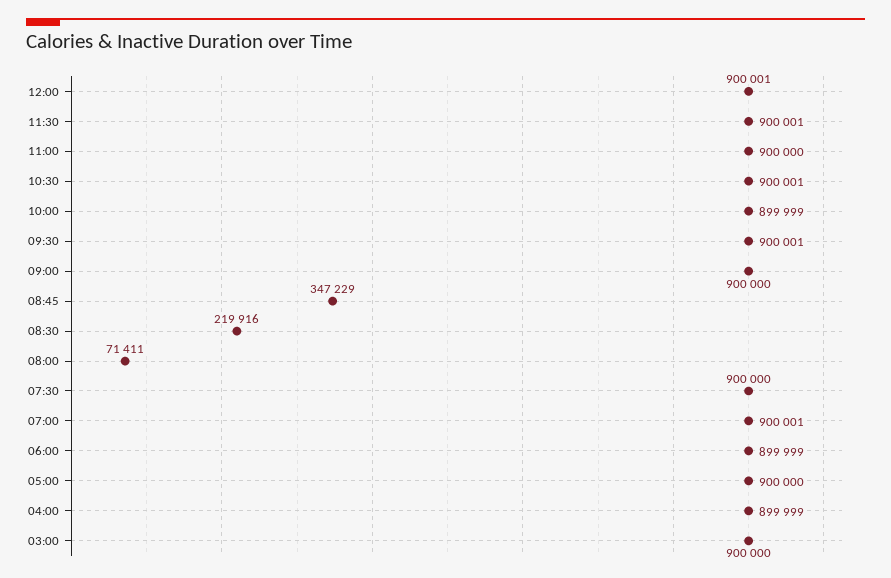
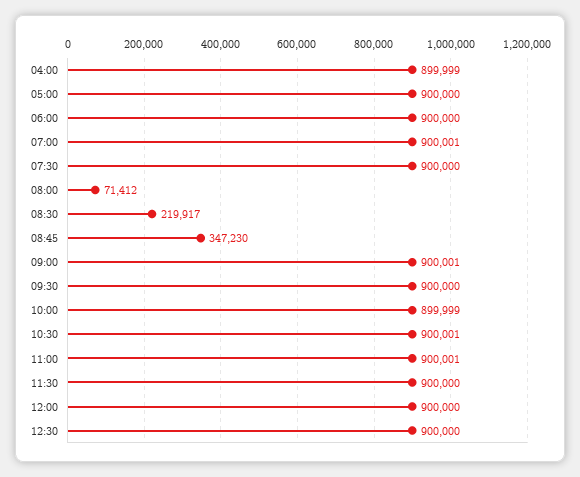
12:00: 900001 -> 900000
11:30: 900001 -> 900000
11:00: 900000 -> 900001
09:30: 900001 -> 900000
09:00: 900000 -> 900001
08:45: 347229 -> 347230
08:30: 219916 -> 219917
08:00: 71411 -> 71412
06:00: 899999 -> 900000
03:00: 900000 -> none
12:30: none -> 900000

